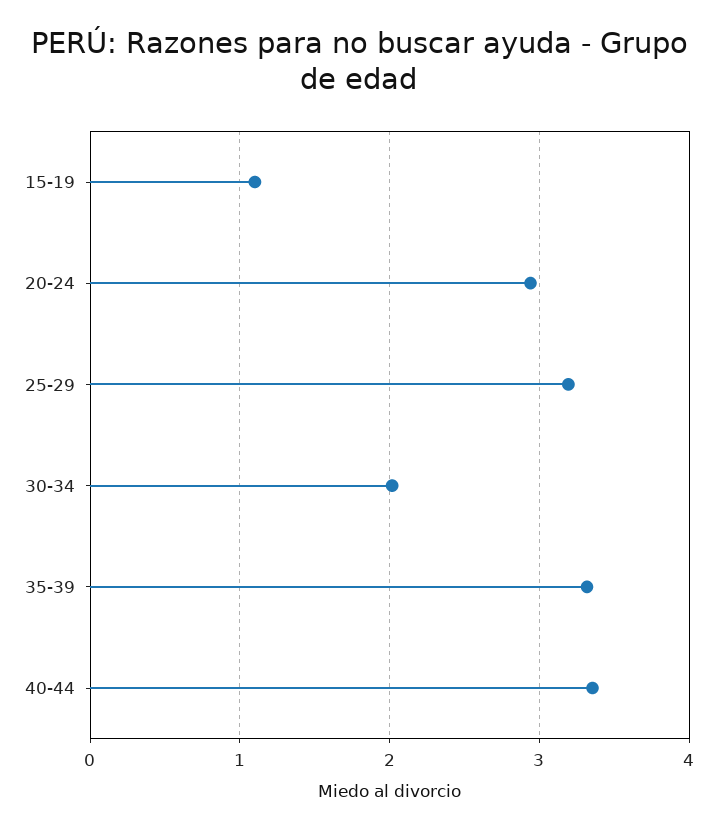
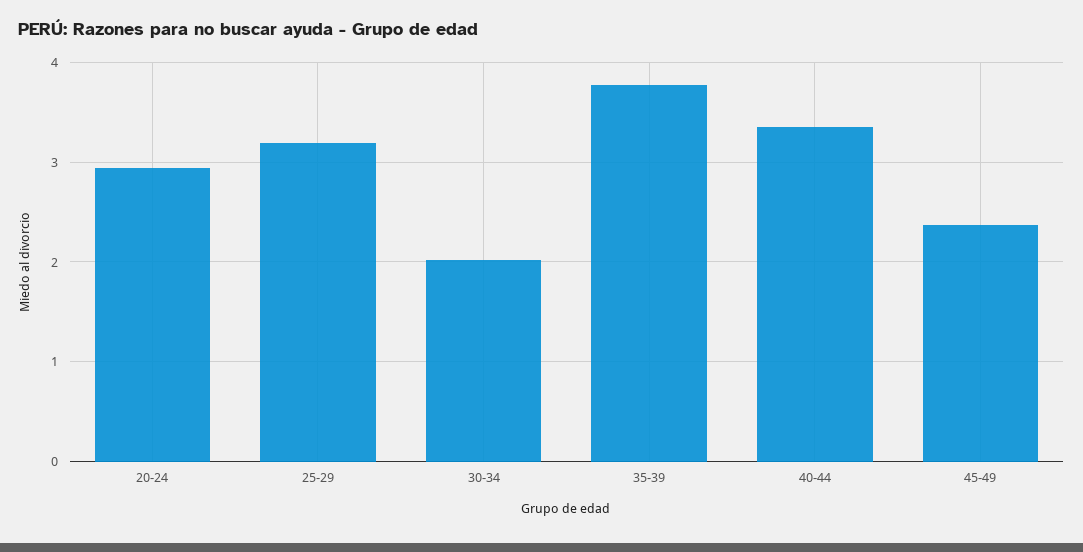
15-19: 1.1 -> none
35-39: 3.3 -> 3.8
45-49: none -> 2.4

